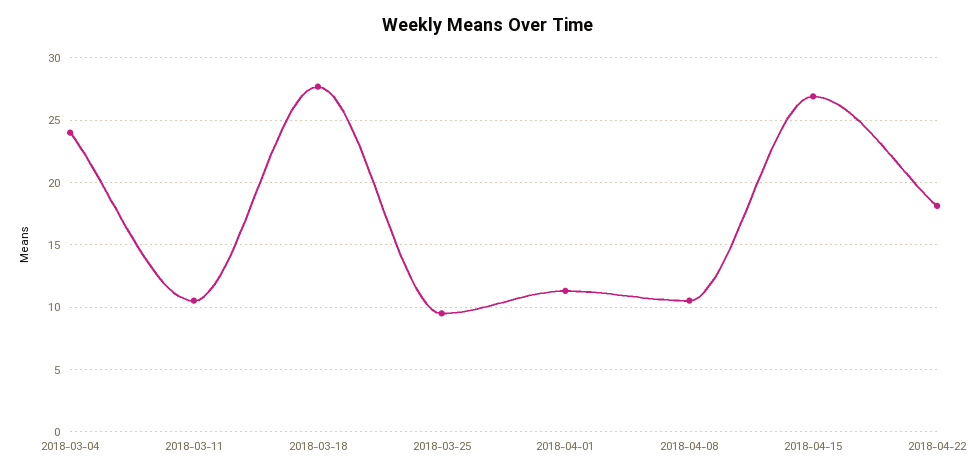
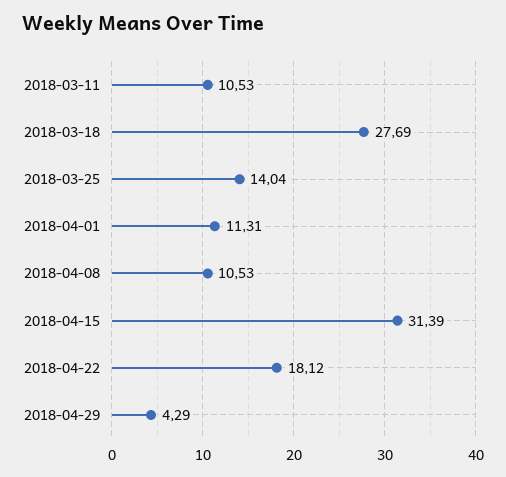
2018-03-04: 24 -> none
2018-03-25: 9.5 -> 14.04
2018-04-15: 27 -> 31.39
2018-04-29: none -> 4.29

